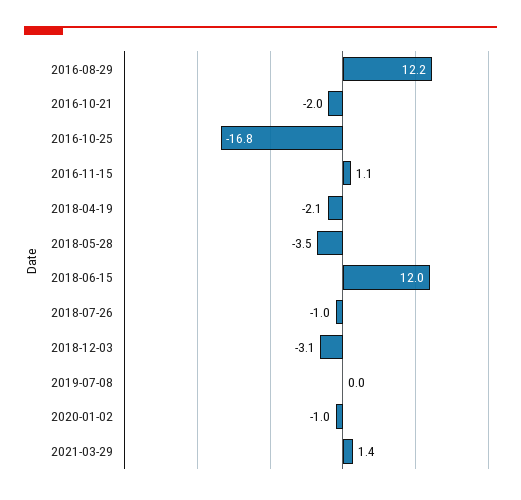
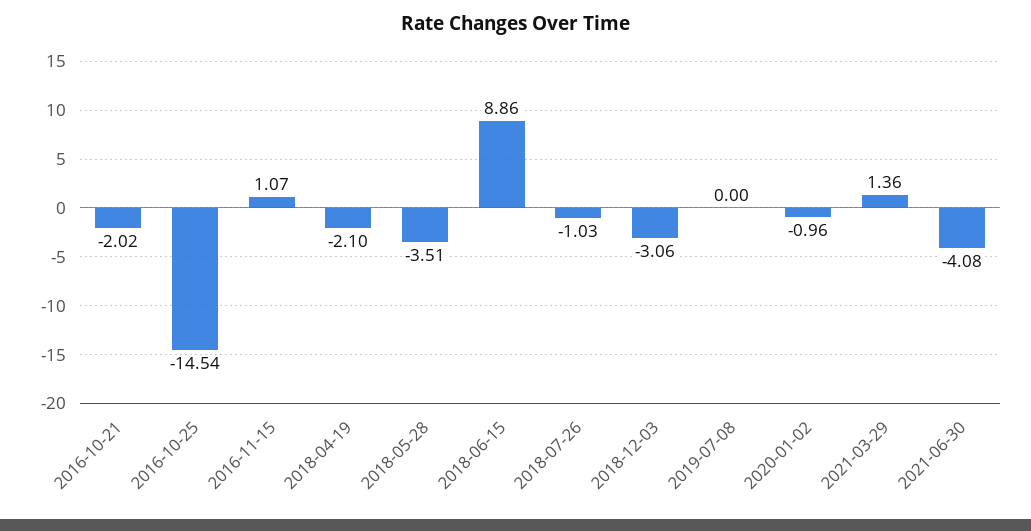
2016-08-29: 12.2 -> none
2016-10-25: -16.8 -> -14.54
2018-06-15: 12 -> 8.86
2021-06-30: none -> -4.08

